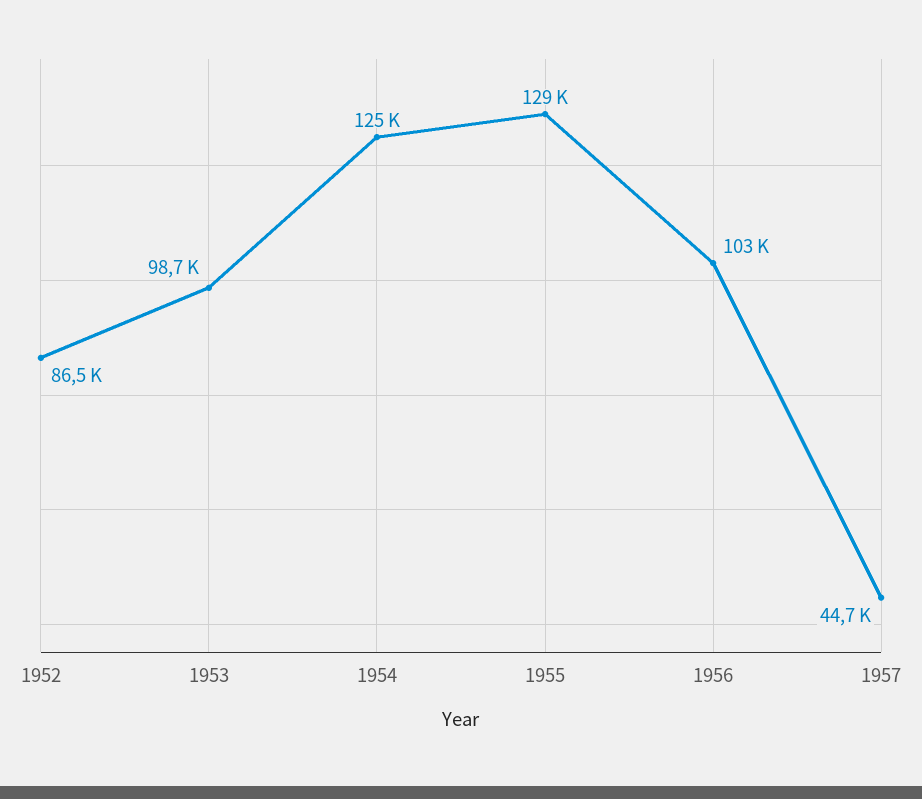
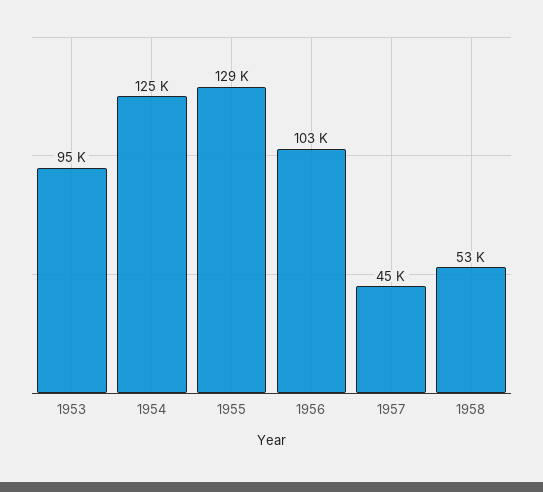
1952: 86500 -> none
1953: 98700 -> 95000
1958: none -> 53000

